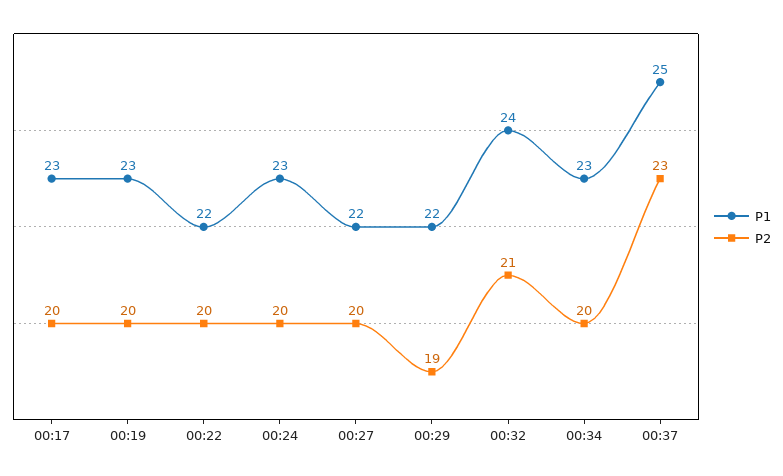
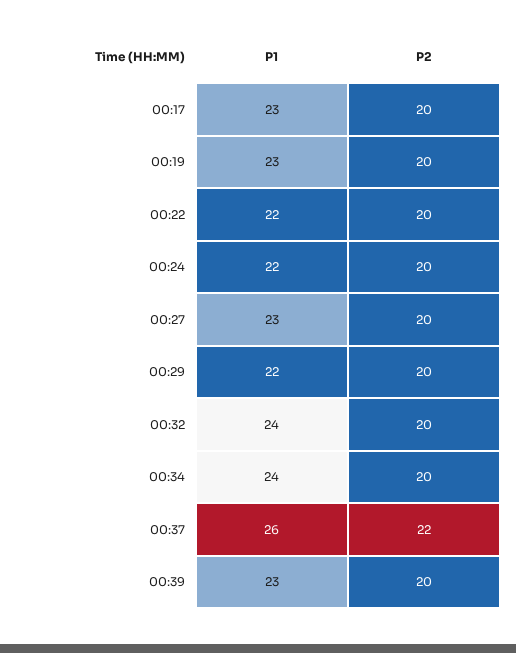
P1, 00:24: 23 -> 22
P1, 00:27: 22 -> 23
P2, 00:29: 19 -> 20
P2, 00:32: 21 -> 20
P1, 00:34: 23 -> 24
P1, 00:37: 25 -> 26
P2, 00:37: 23 -> 22
P1, 00:39: none -> 23
P2, 00:39: none -> 20

